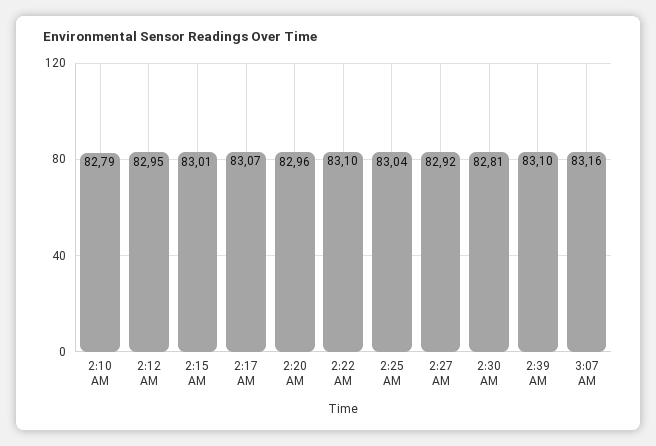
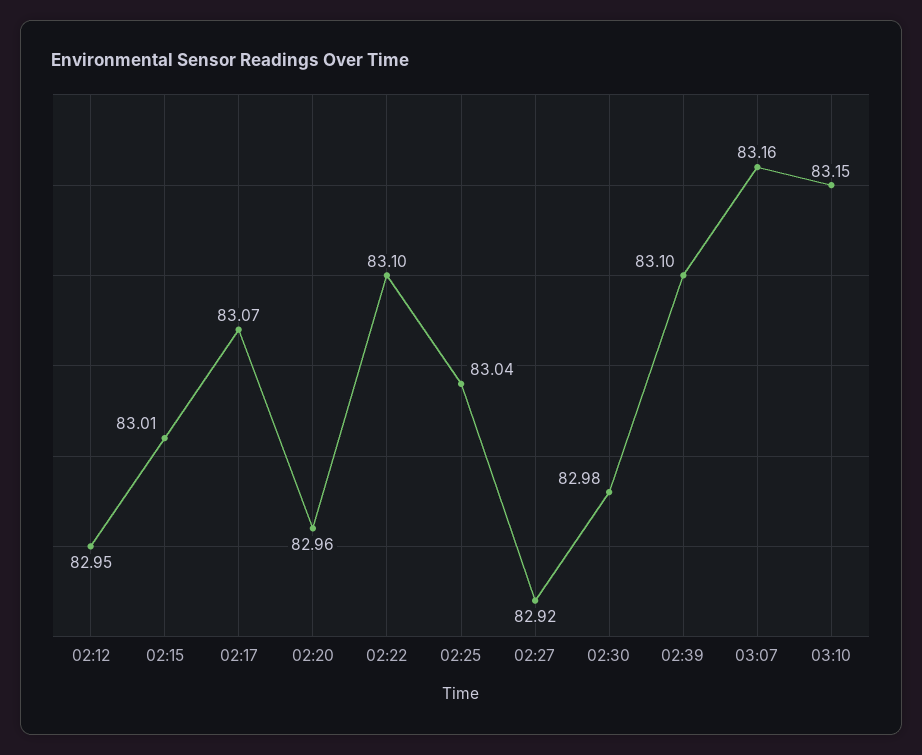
2:10 AM: 82.79 -> none
2:30 AM: 82.81 -> 82.98
03:10: none -> 83.15

